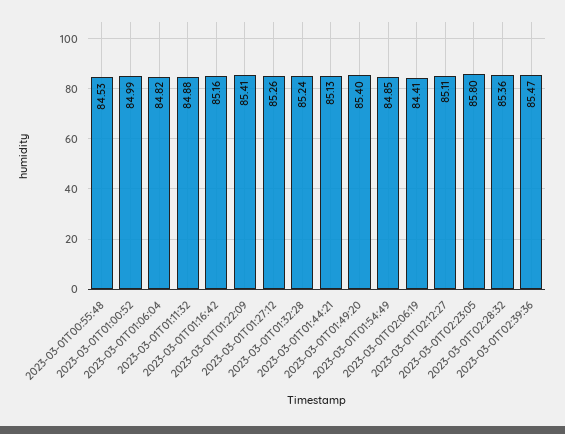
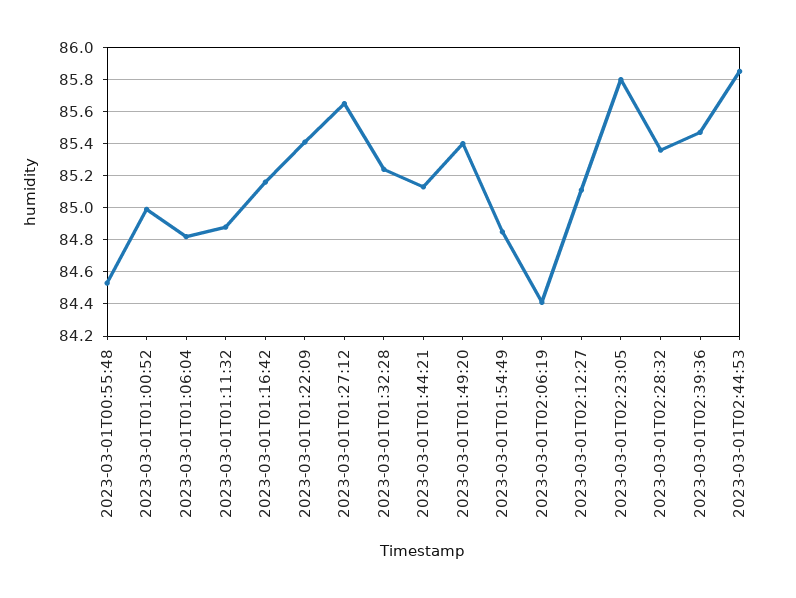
2023-03-01T01:27:12: 85.26 -> 85.65
2023-03-01T02:44:53: none -> 85.85

